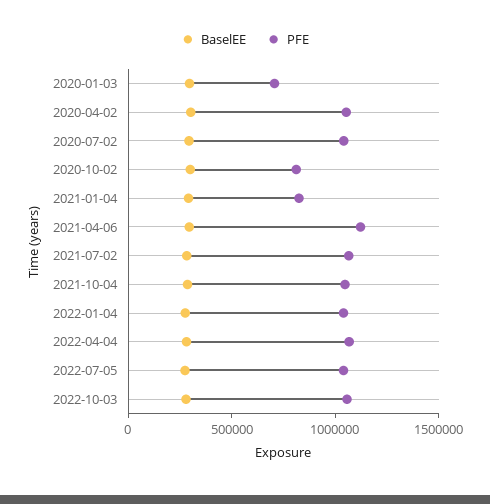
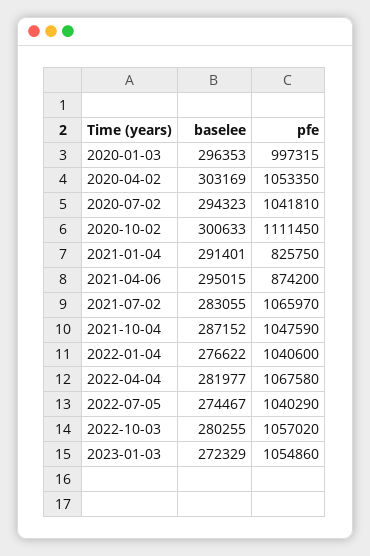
PFE, 2020-01-03: 700000 -> 997315
PFE, 2020-10-02: 800000 -> 1111450
PFE, 2021-04-06: 1100000 -> 874200
BaselEE, 2023-01-03: none -> 272329
PFE, 2023-01-03: none -> 1054860

